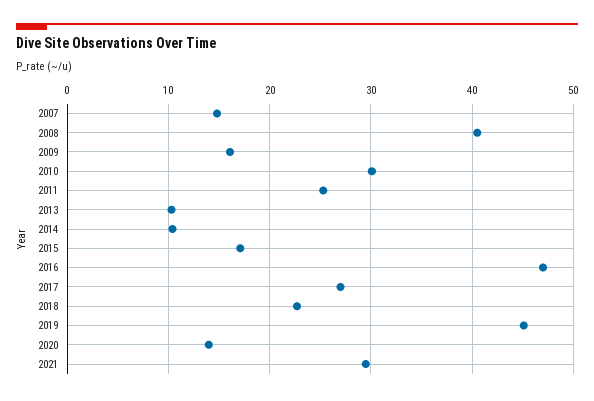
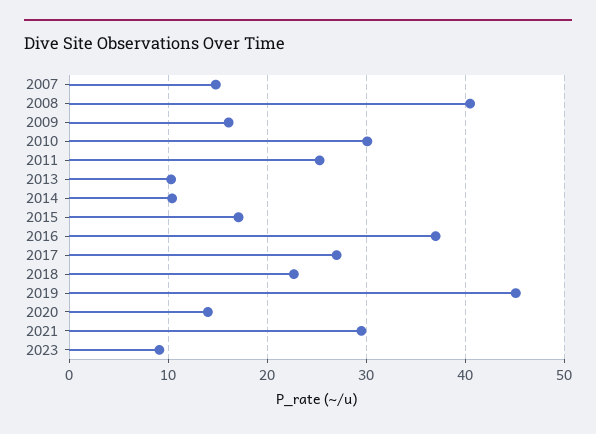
2016: 47 -> 37
2023: none -> 9

